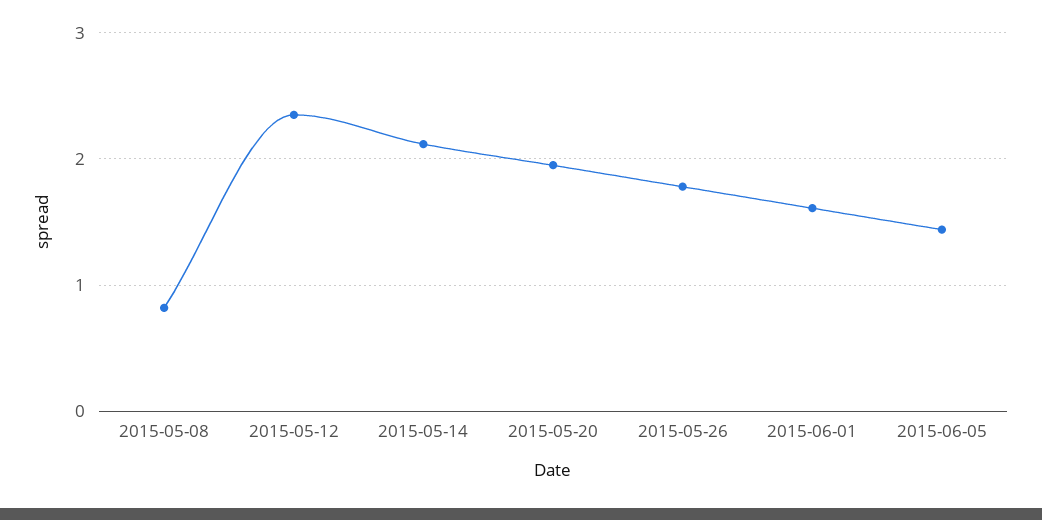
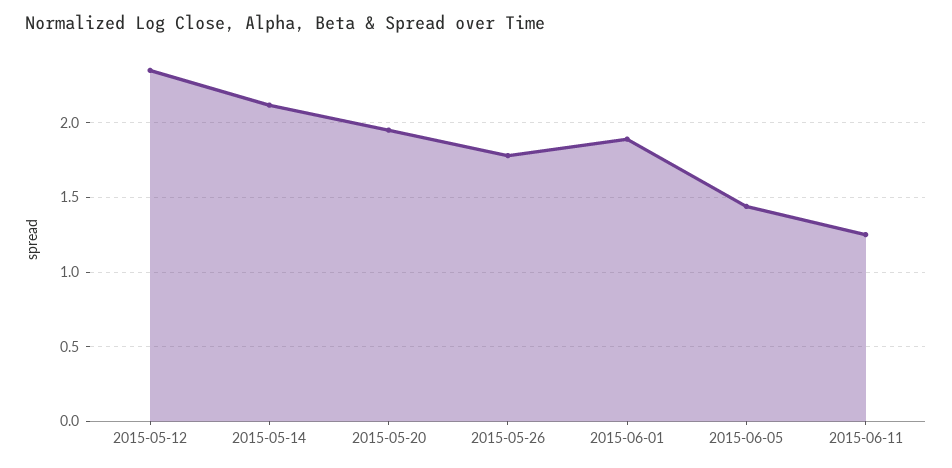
2015-05-08: 0.8 -> none
2015-06-01: 1.6 -> 1.9
2015-06-11: none -> 1.25

